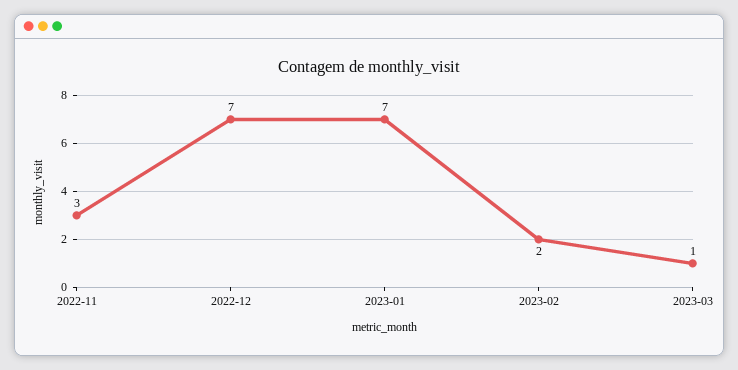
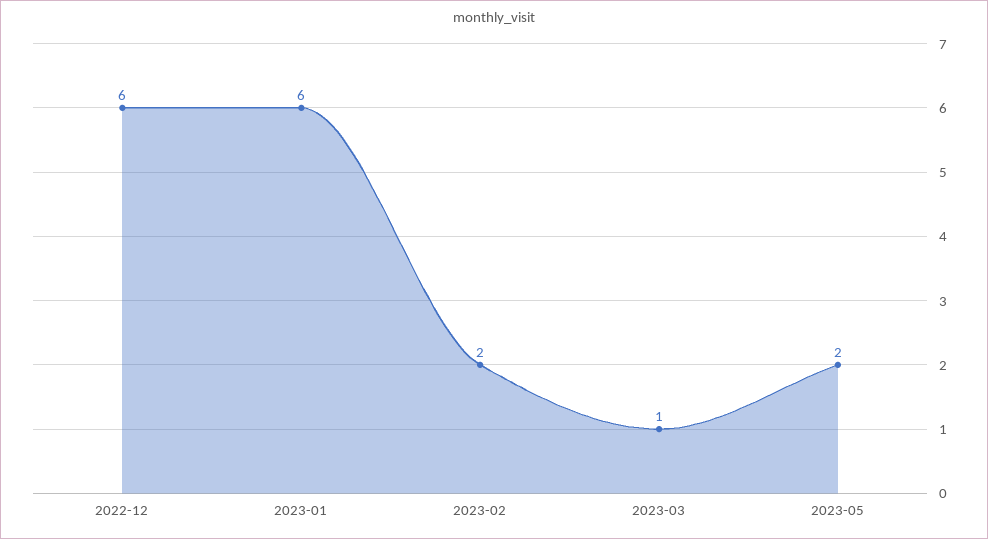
2022-11: 3 -> none
2022-12: 7 -> 6
2023-01: 7 -> 6
2023-05: none -> 2

